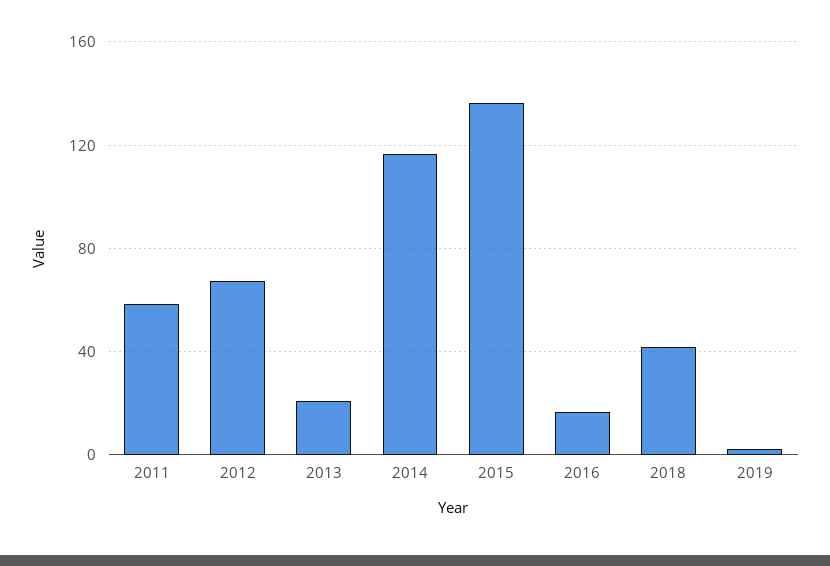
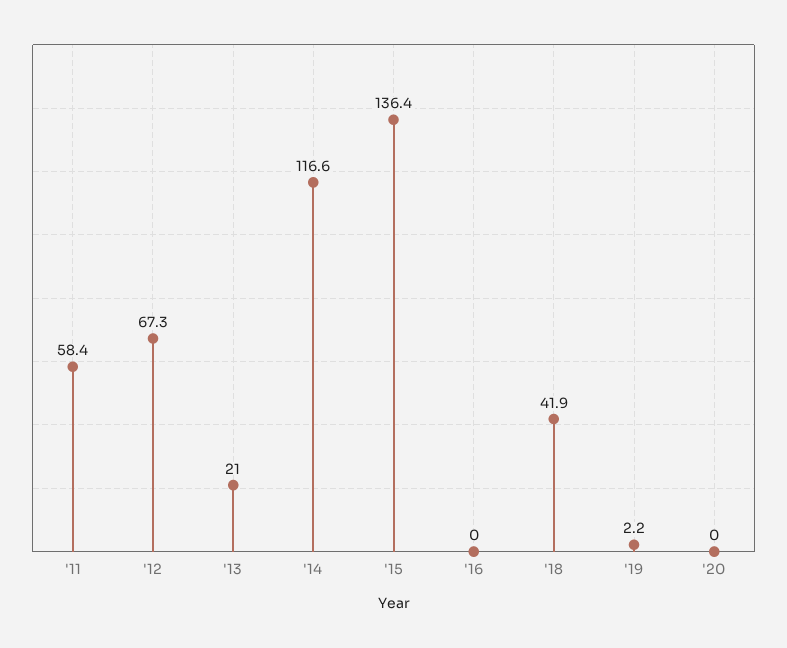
2016: 15 -> 0
'20: none -> 0

